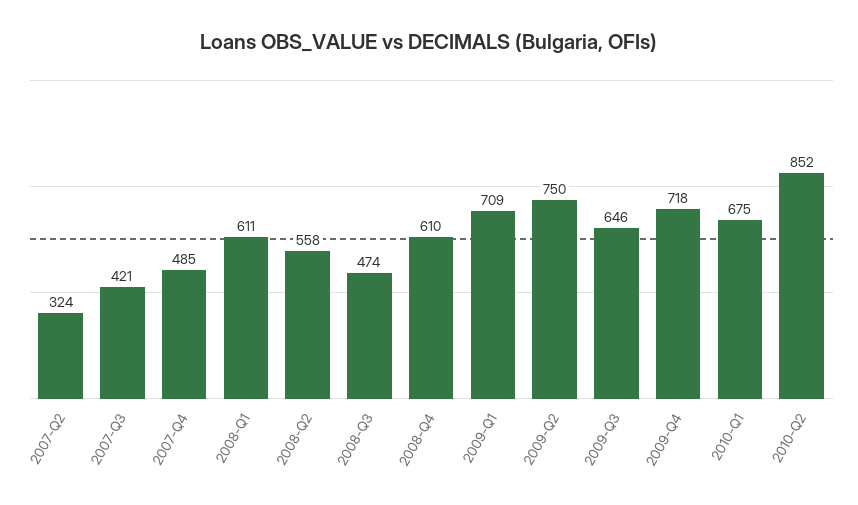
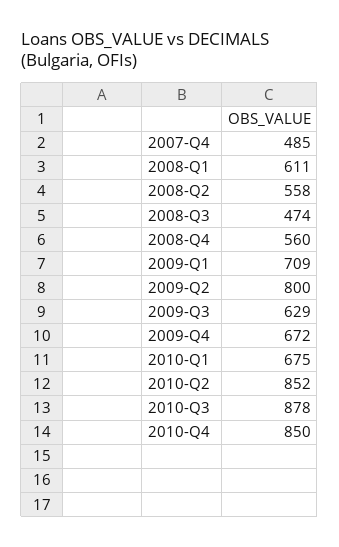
2007-Q2: 324 -> none
2007-Q3: 421 -> none
2008-Q4: 610 -> 560
2009-Q2: 750 -> 800
2009-Q3: 646 -> 629
2009-Q4: 718 -> 672
2010-Q3: none -> 878
2010-Q4: none -> 850

